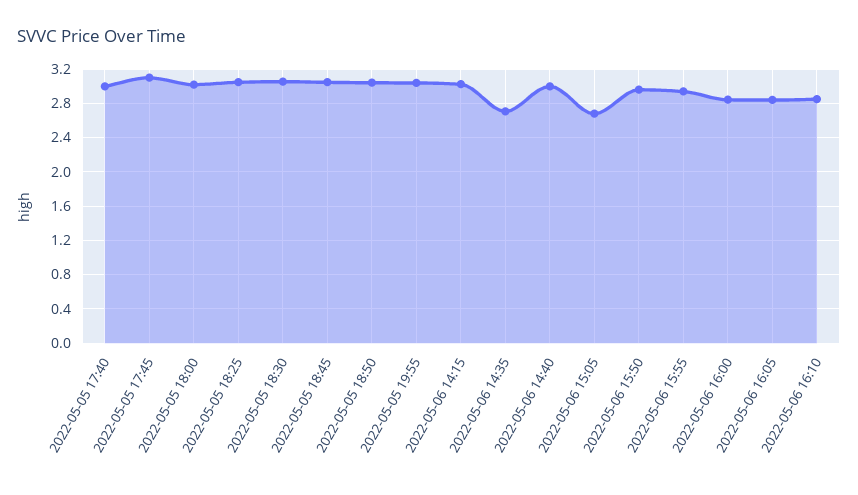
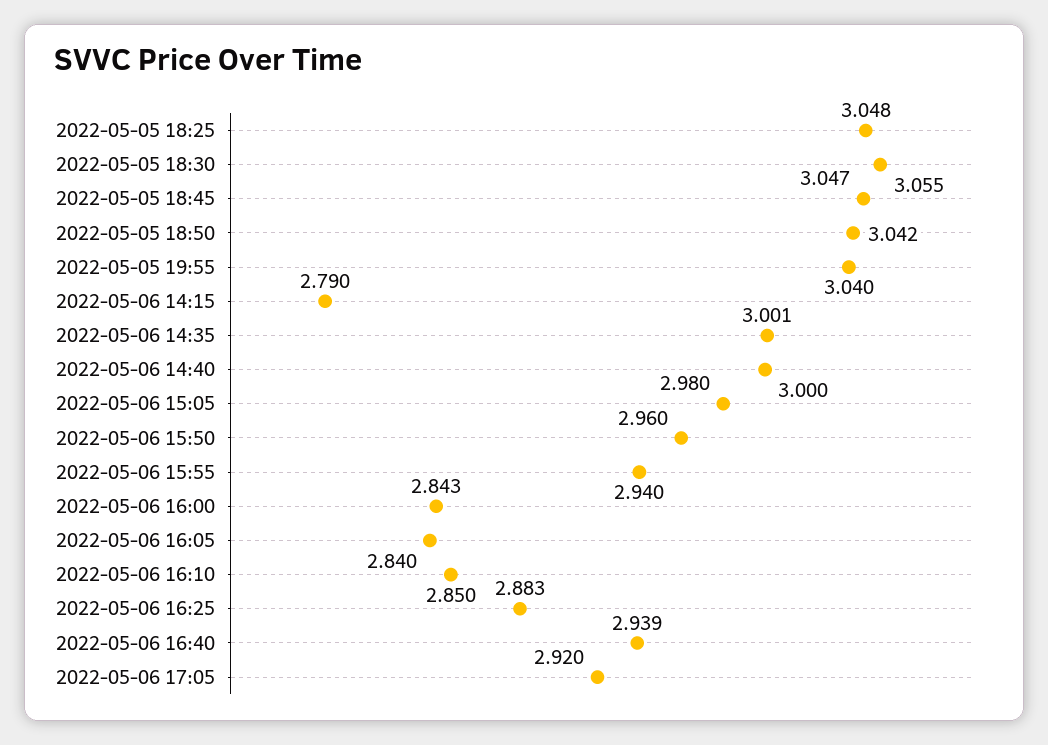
2022-05-05 17:40: 3 -> none
2022-05-05 17:45: 3.1 -> none
2022-05-05 18:00: 3 -> none
2022-05-06 14:15: 3 -> 2.79
2022-05-06 14:35: 2.7 -> 3.001
2022-05-06 15:05: 2.7 -> 2.98
2022-05-06 16:25: none -> 2.883
2022-05-06 16:40: none -> 2.939
2022-05-06 17:05: none -> 2.92

